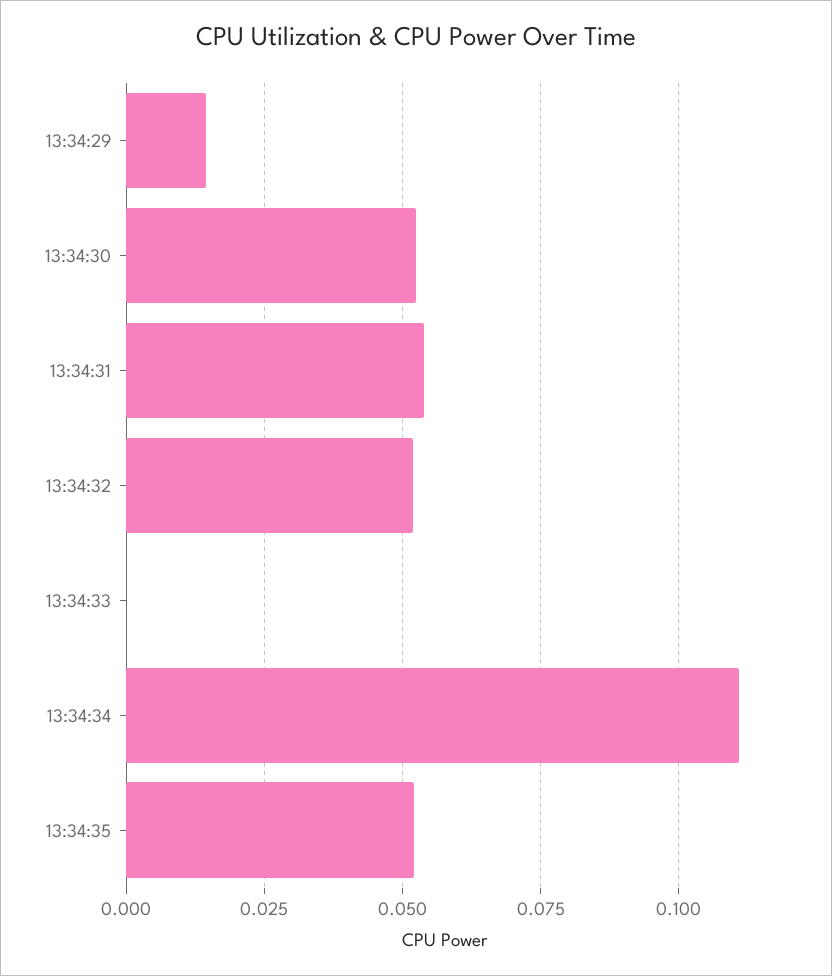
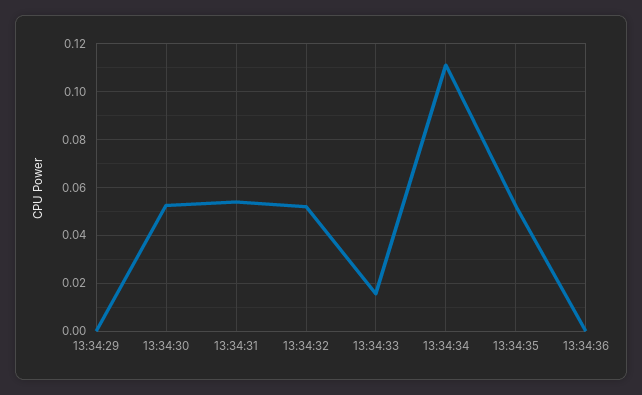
13:34:29: 0.015 -> 0
13:34:33: 0 -> 0.015
13:34:36: none -> 0

